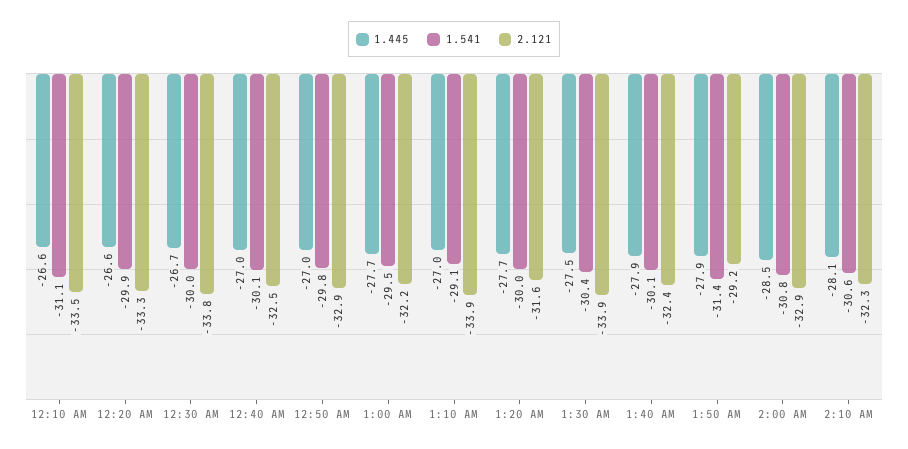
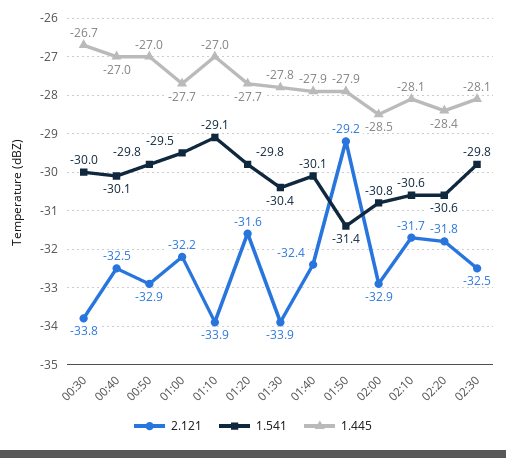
1.445, 12:10 AM: -26.6 -> none
1.541, 12:10 AM: -31.1 -> none
2.121, 12:10 AM: -33.5 -> none
1.445, 12:20 AM: -26.6 -> none
1.541, 12:20 AM: -29.9 -> none
2.121, 12:20 AM: -33.3 -> none
1.541, 1:20 AM: -30 -> -29.8
1.445, 1:30 AM: -27.5 -> -27.8
2.121, 2:10 AM: -32.3 -> -31.7
2.121, 02:20: none -> -31.8
1.541, 02:20: none -> -30.6
1.445, 02:20: none -> -28.4
2.121, 02:30: none -> -32.5
1.541, 02:30: none -> -29.8
1.445, 02:30: none -> -28.1

